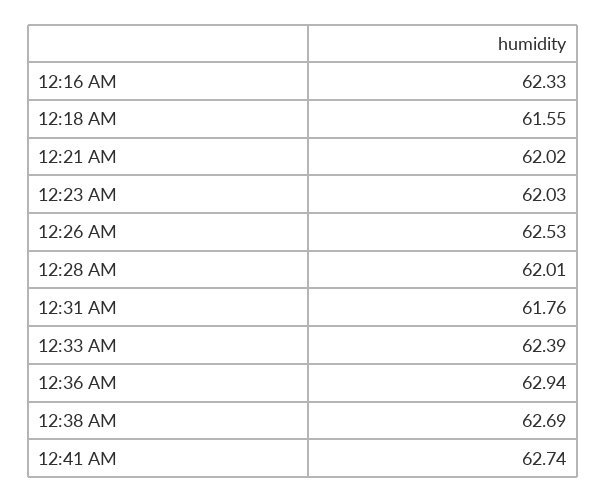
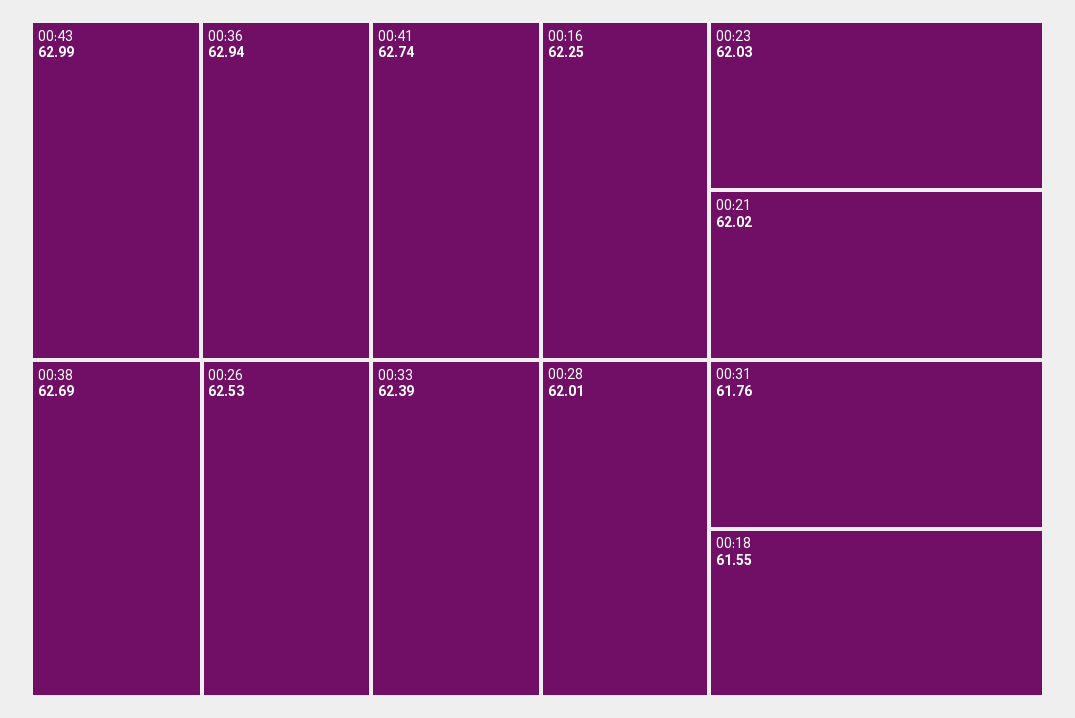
12:16 AM: 62.33 -> 62.25
00:43: none -> 62.99

